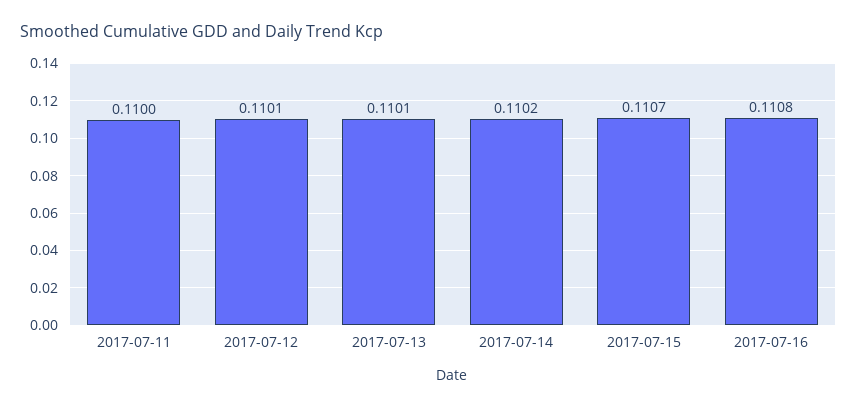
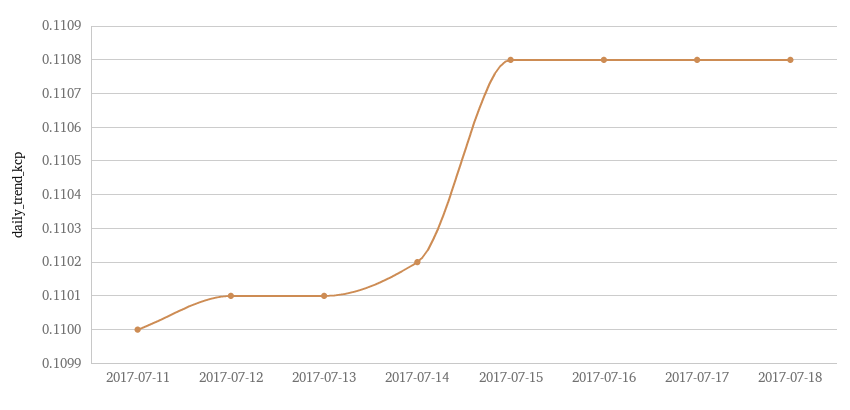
2017-07-15: 0.1107 -> 0.1108
2017-07-17: none -> 0.1108
2017-07-18: none -> 0.1108

